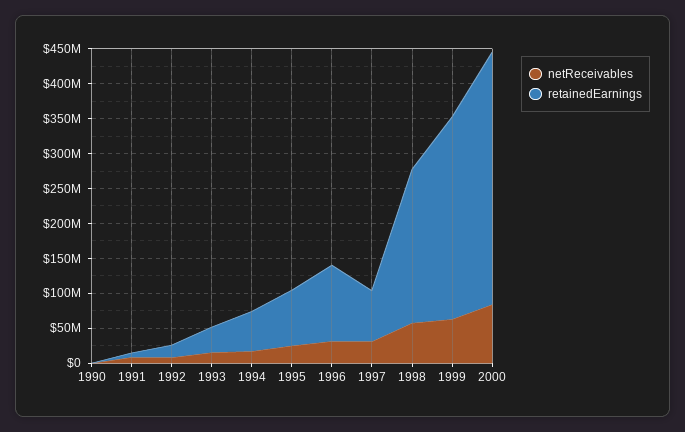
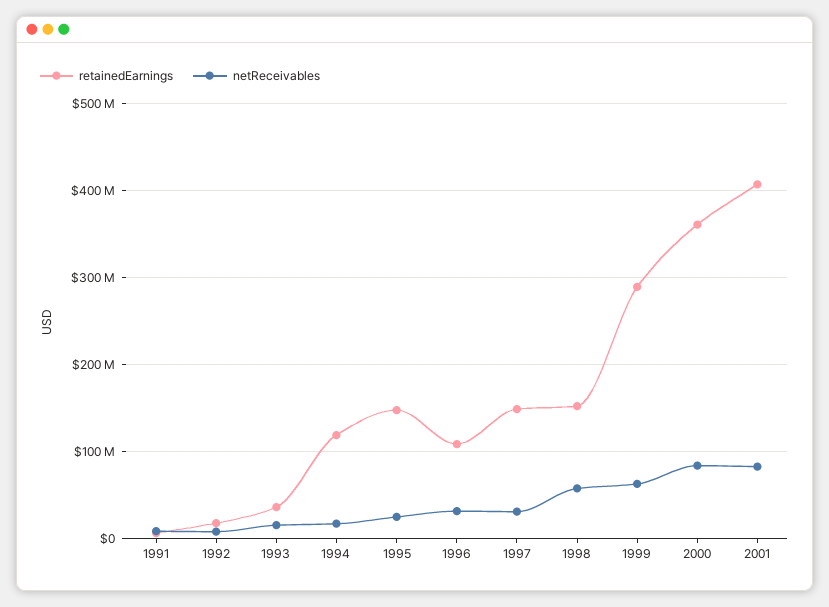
netReceivables, 1990: 0 -> none
retainedEarnings, 1990: 0 -> none
retainedEarnings, 1994: 50000000 -> 120000000
retainedEarnings, 1995: 75000000 -> 150000000
retainedEarnings, 1997: 75000000 -> 150000000
retainedEarnings, 1998: 225000000 -> 150000000
retainedEarnings, 2001: none -> 410000000
netReceivables, 2001: none -> 80000000

